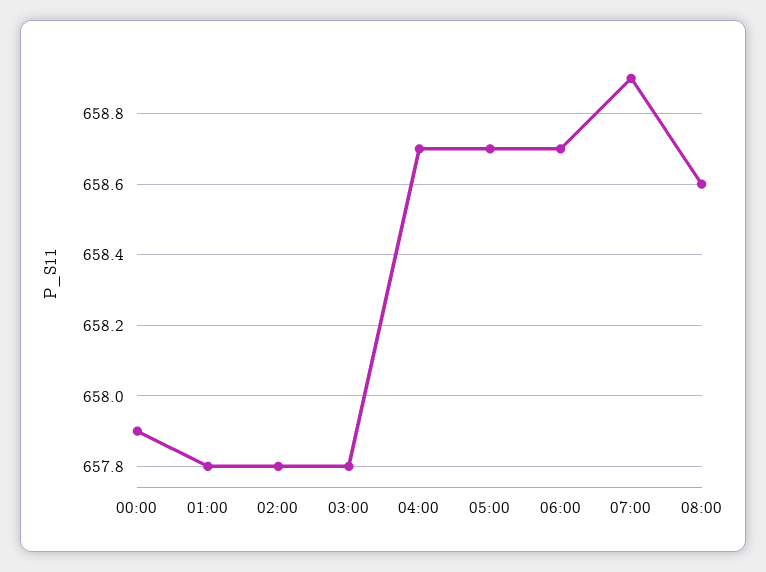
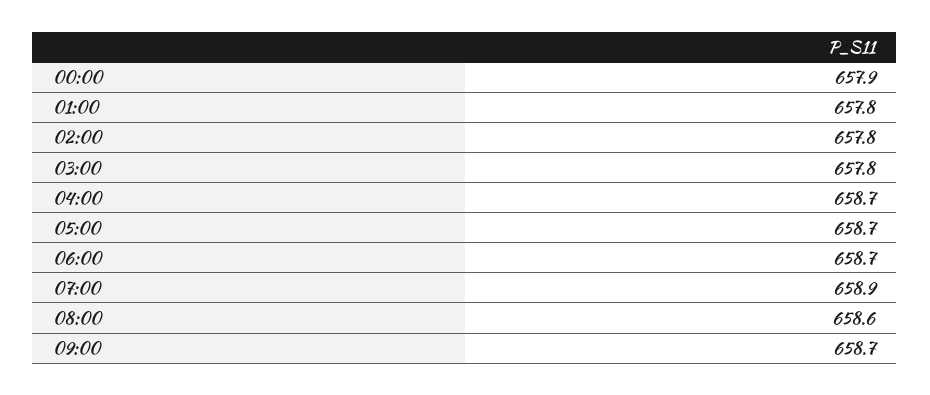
09:00: none -> 658.7

